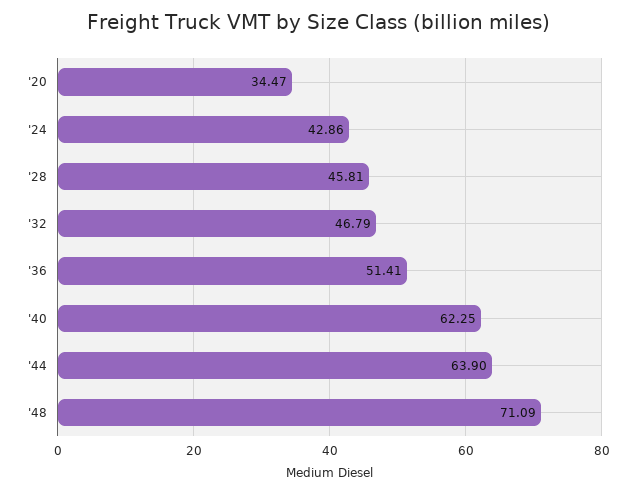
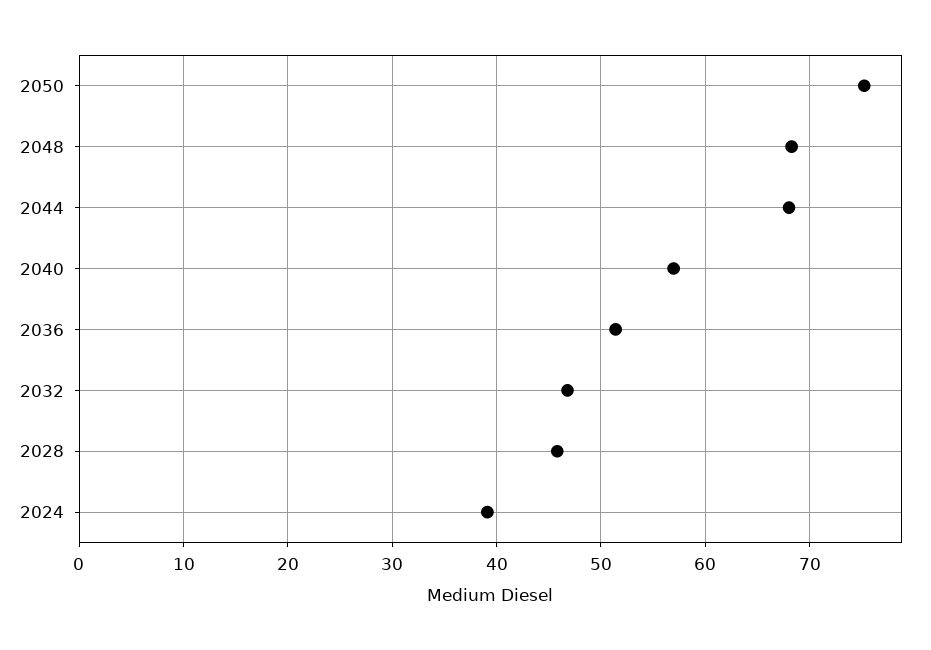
'20: 34.47 -> none
'24: 42.86 -> 39
'40: 62.25 -> 57
'44: 63.9 -> 68
'48: 71.09 -> 68
2050: none -> 75

